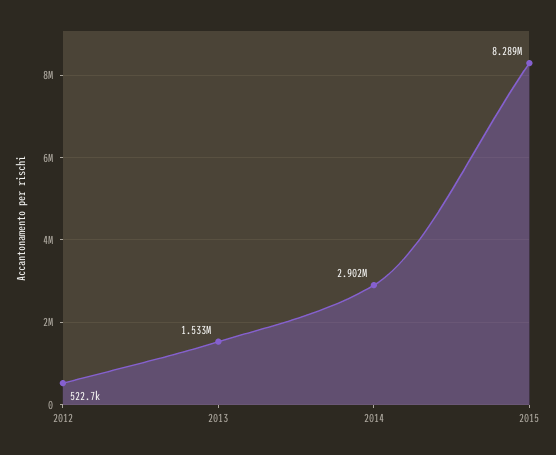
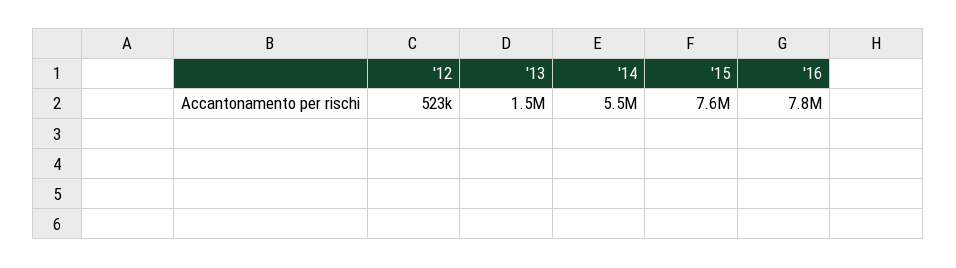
2014: 2902000 -> 5500000
2015: 8289000 -> 7600000
'16: none -> 7800000

